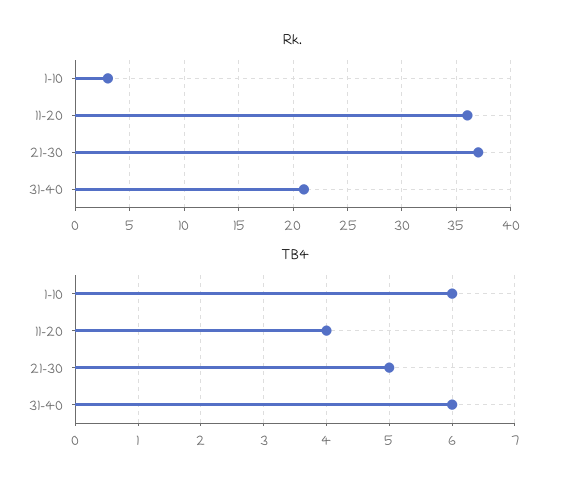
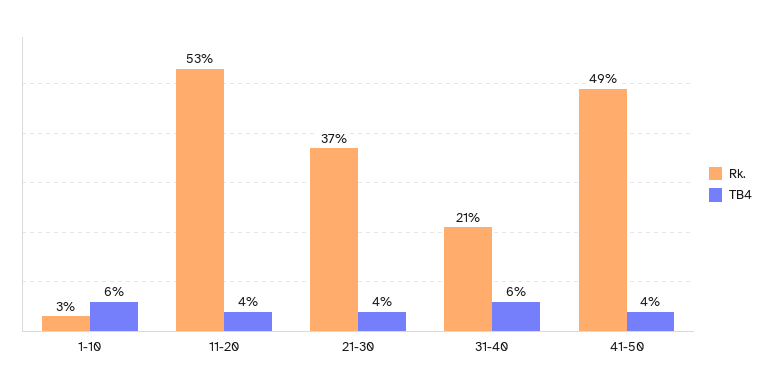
Rk., 11-20: 36 -> 53
TB4, 21-30: 5 -> 4
Rk., 41-50: none -> 49
TB4, 41-50: none -> 4

